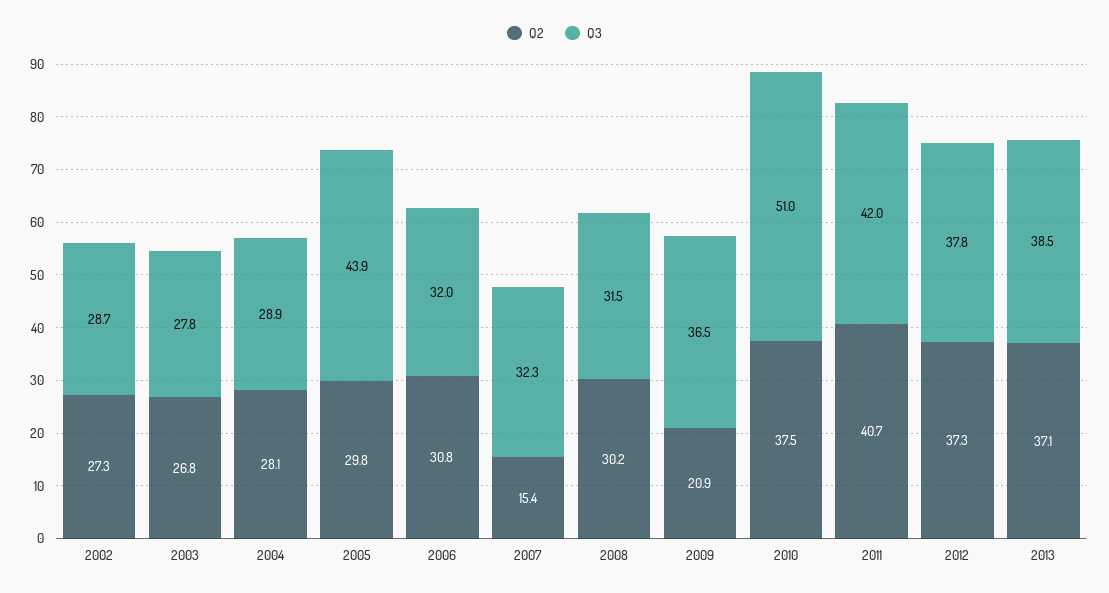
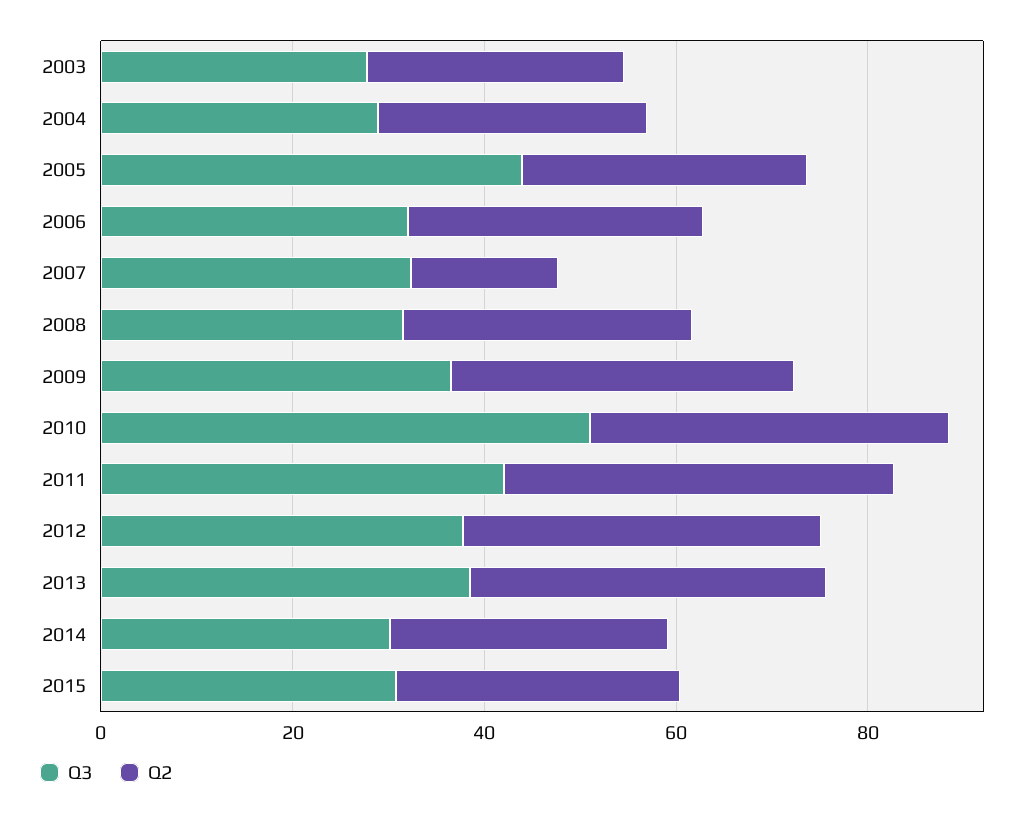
Q2, 2002: 27.3 -> none
Q3, 2002: 28.7 -> none
Q2, 2009: 20.9 -> 35
Q3, 2014: none -> 30
Q2, 2014: none -> 30
Q3, 2015: none -> 30
Q2, 2015: none -> 30

